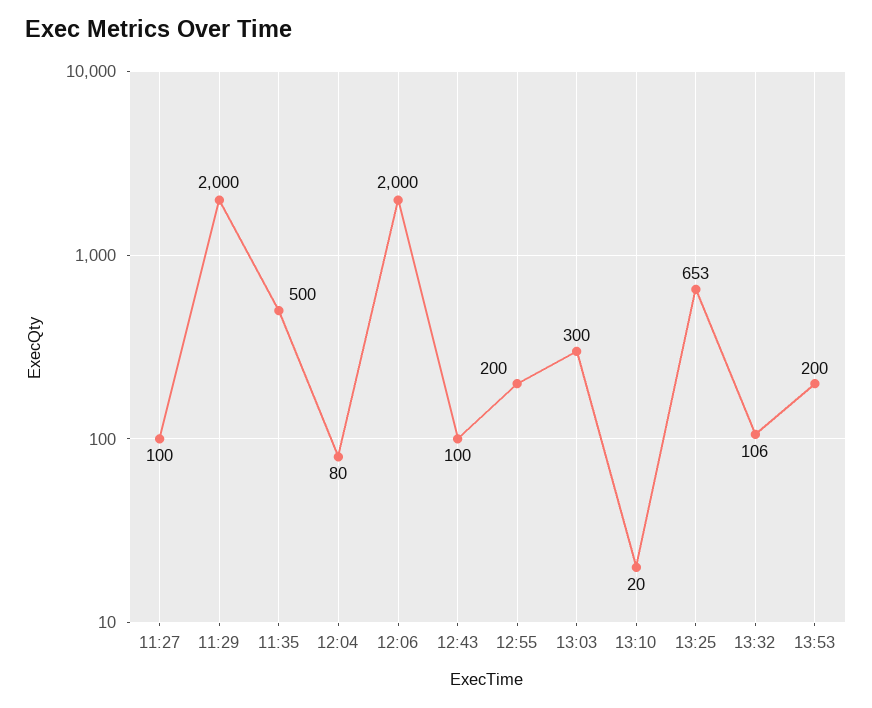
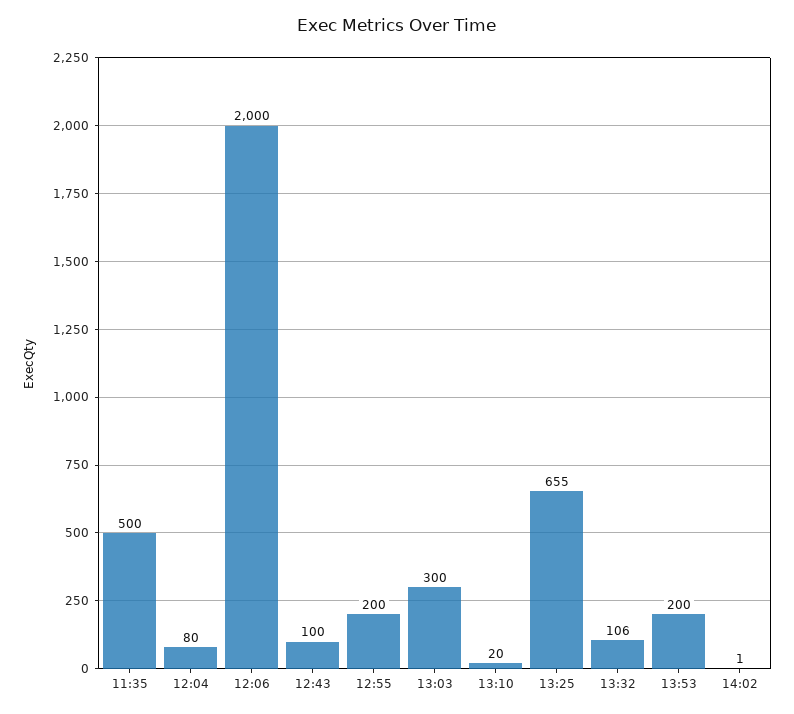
11:27: 100 -> none
11:29: 2000 -> none
13:25: 653 -> 655
14:02: none -> 1

